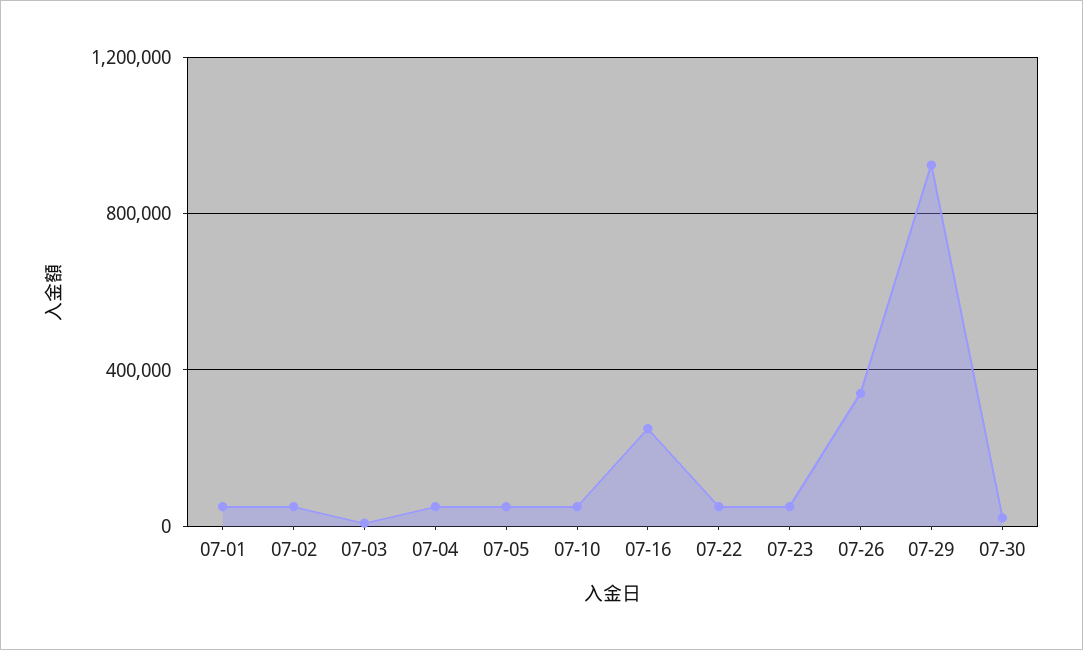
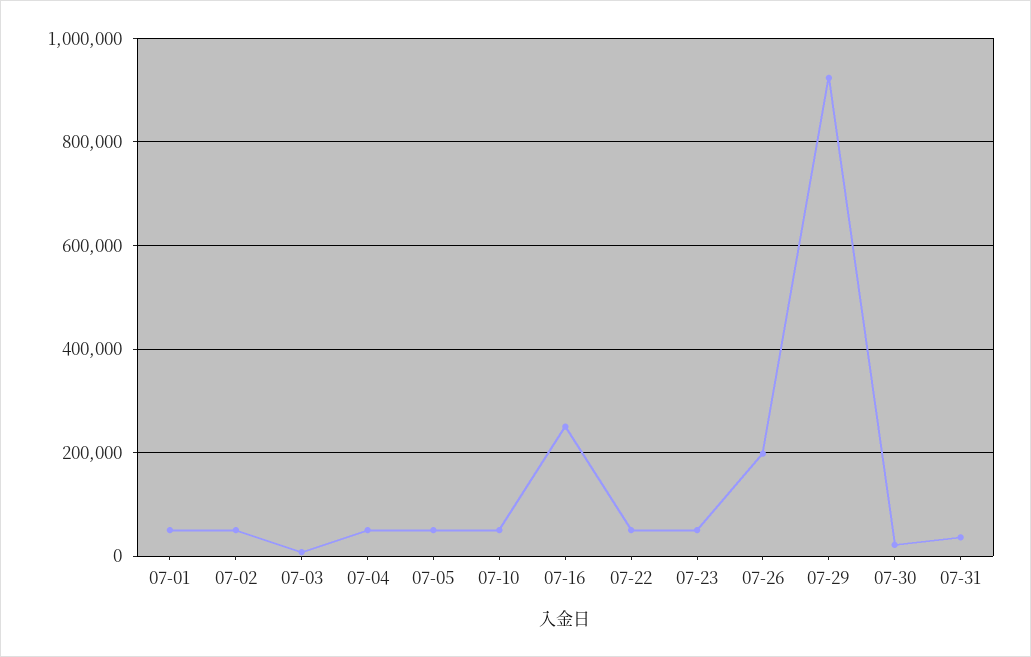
07-26: 350000 -> 200000
07-31: none -> 40000

